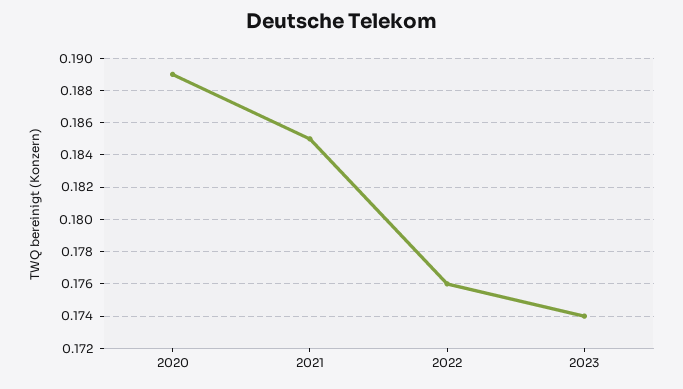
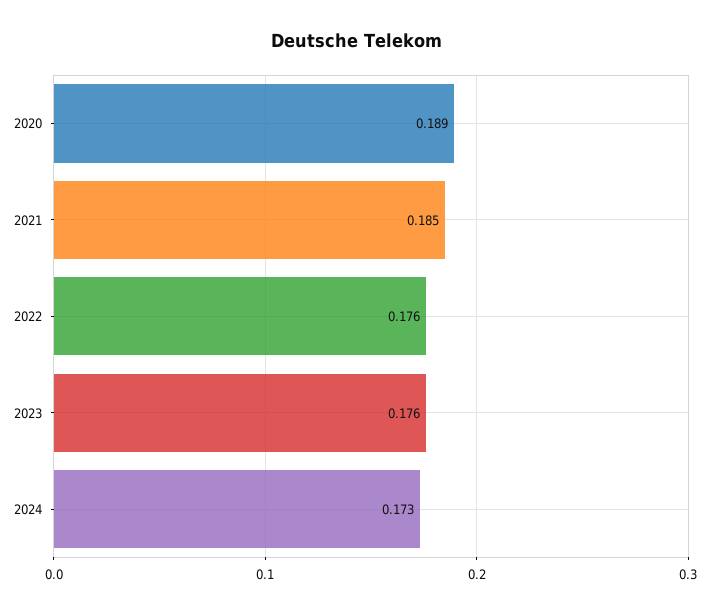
2023: 0.174 -> 0.176
2024: none -> 0.173

